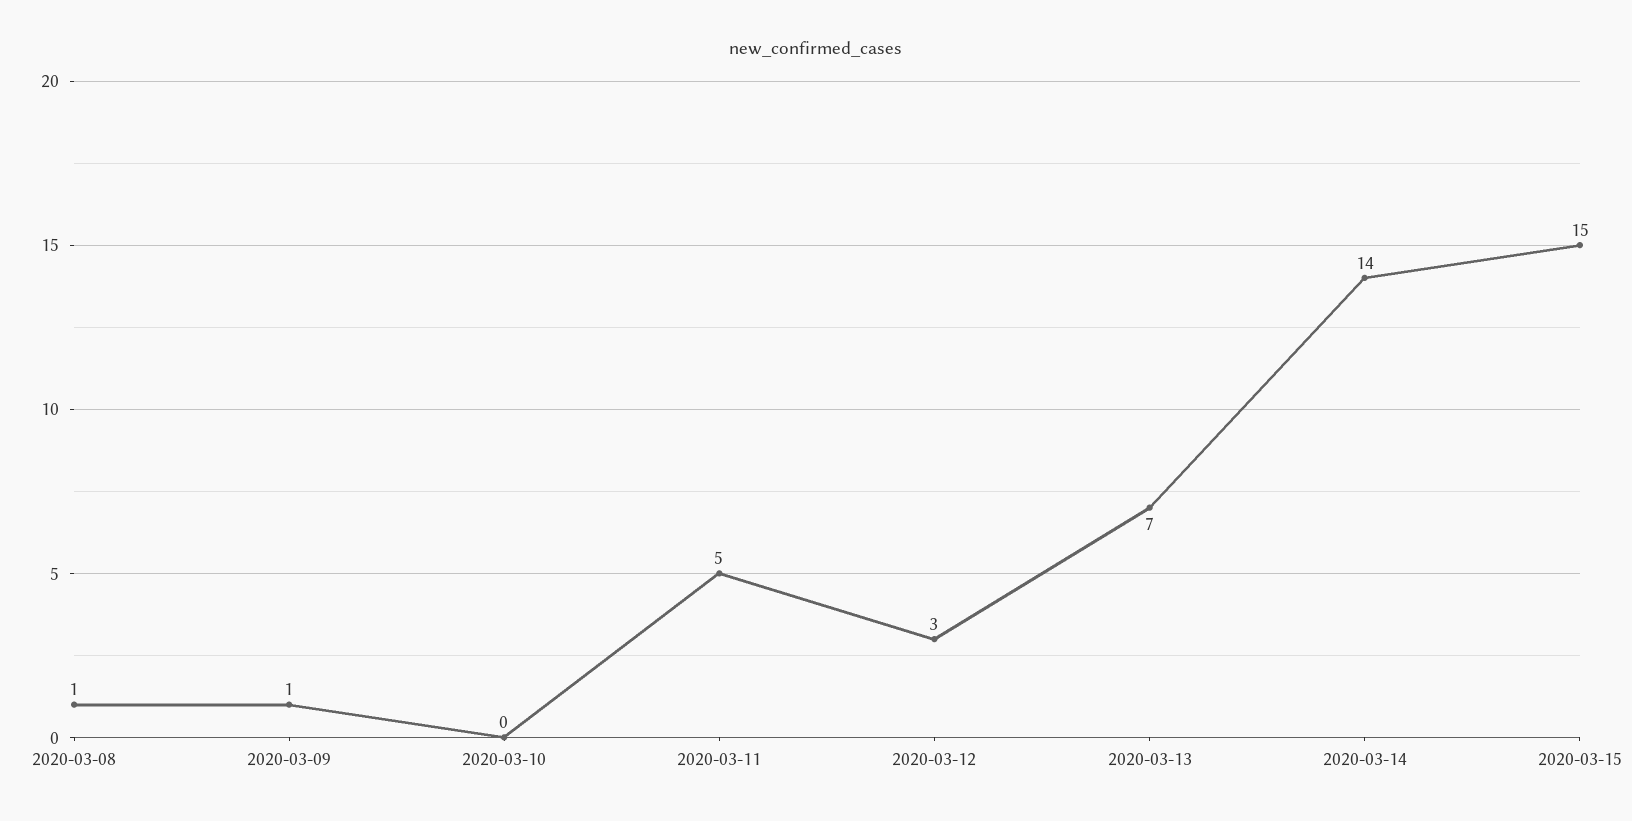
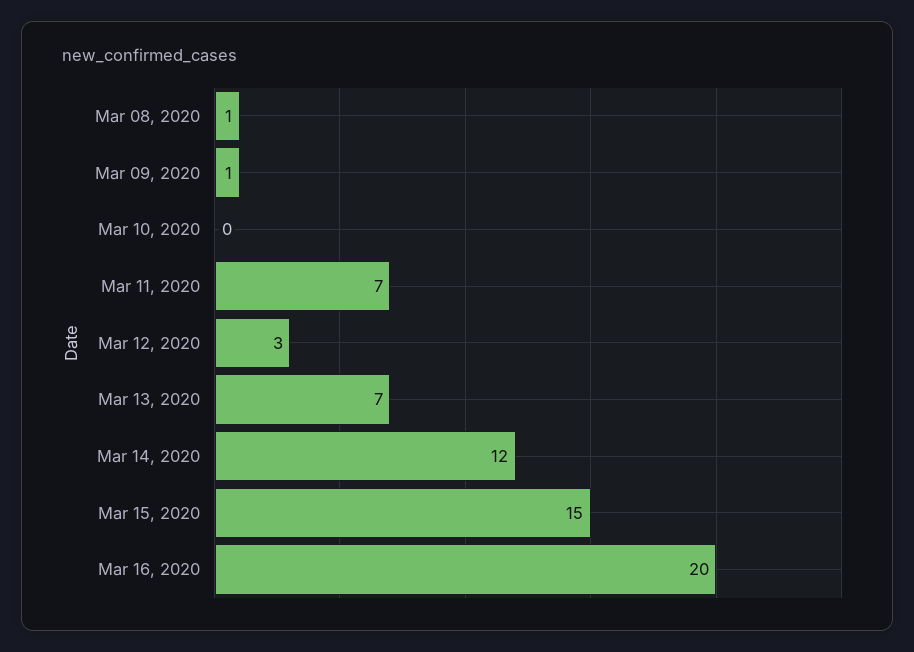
2020-03-11: 5 -> 7
2020-03-14: 14 -> 12
Mar 16, 2020: none -> 20

